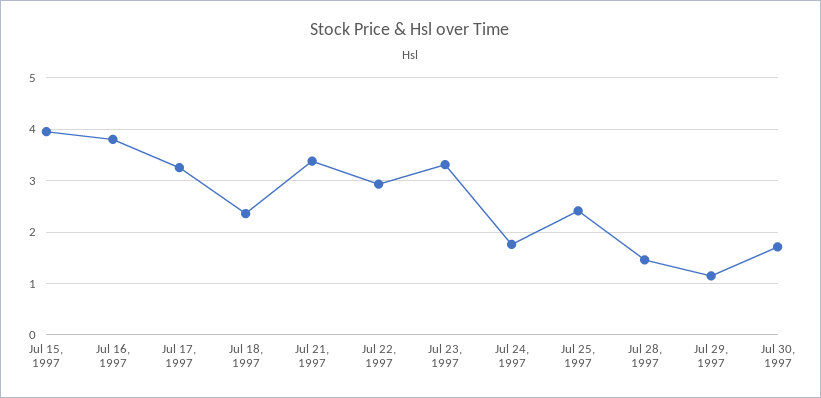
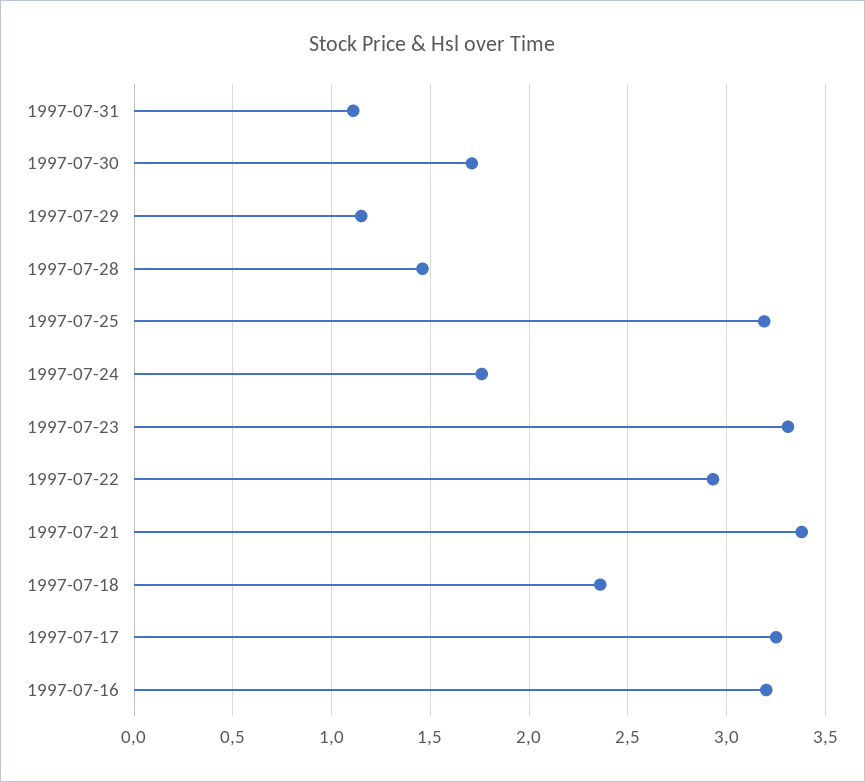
Jul 15, 1997: 4 -> none
Jul 16, 1997: 3.8 -> 3.2
Jul 25, 1997: 2.4 -> 3.2
1997-07-31: none -> 1.1

